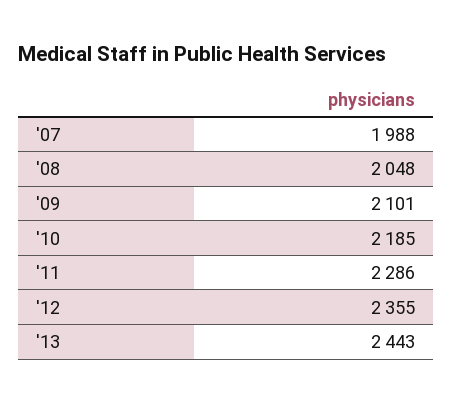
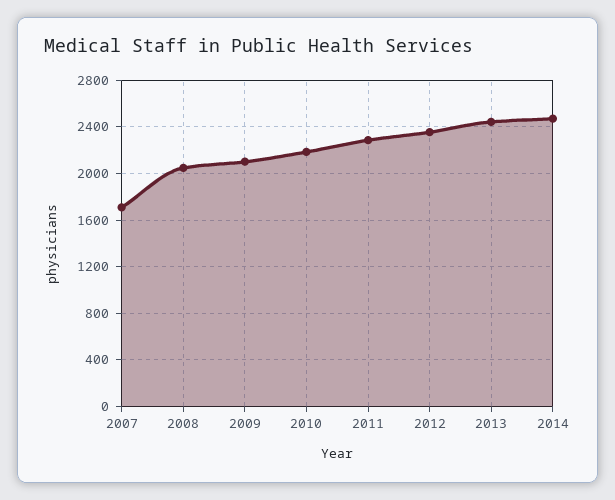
'07: 1988 -> 1700
2014: none -> 2500

